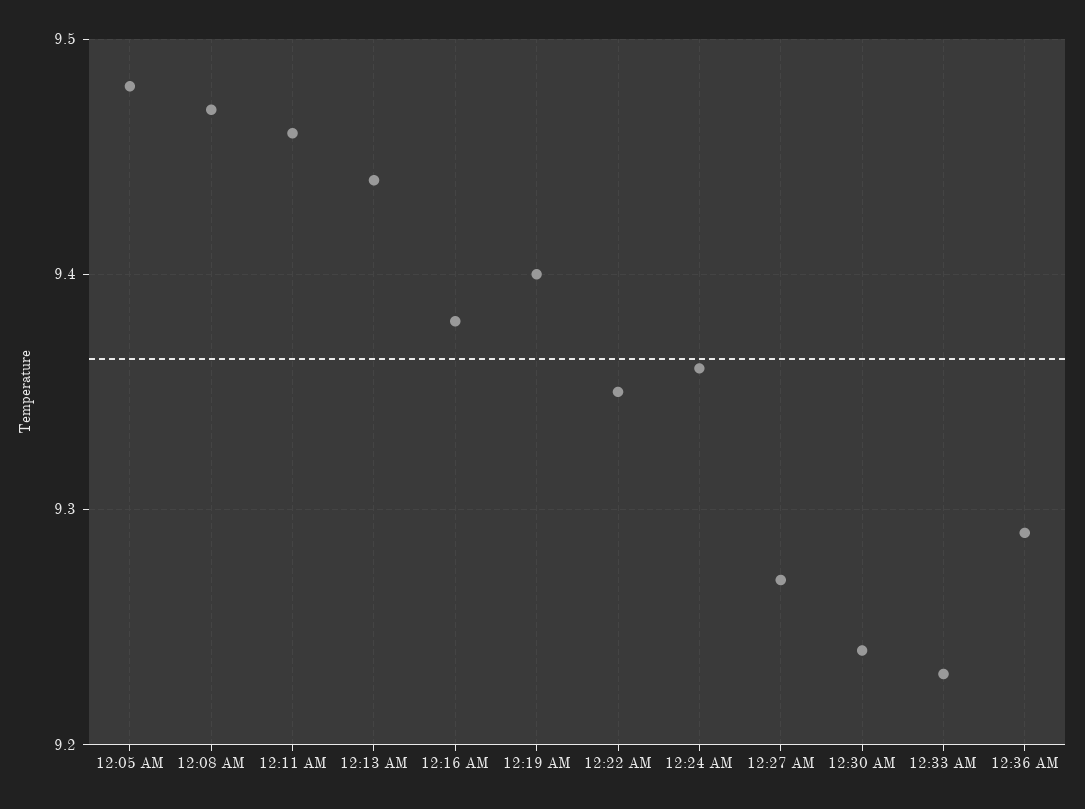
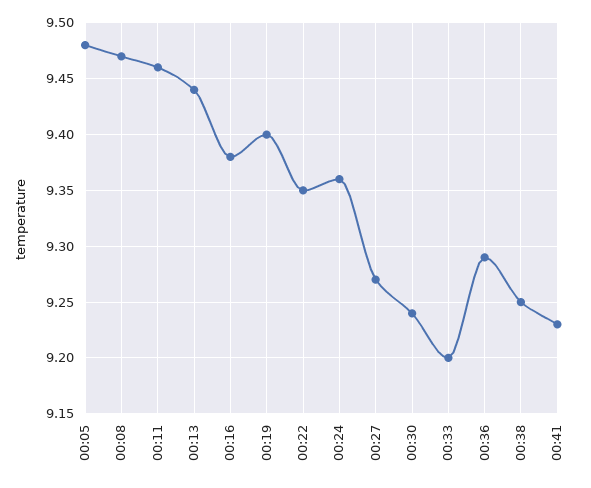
12:33 AM: 9.23 -> 9.2
00:38: none -> 9.25
00:41: none -> 9.23

